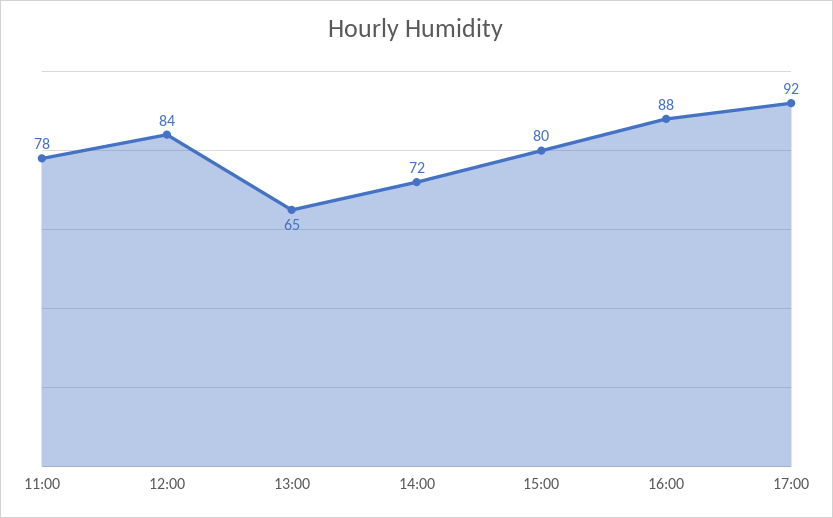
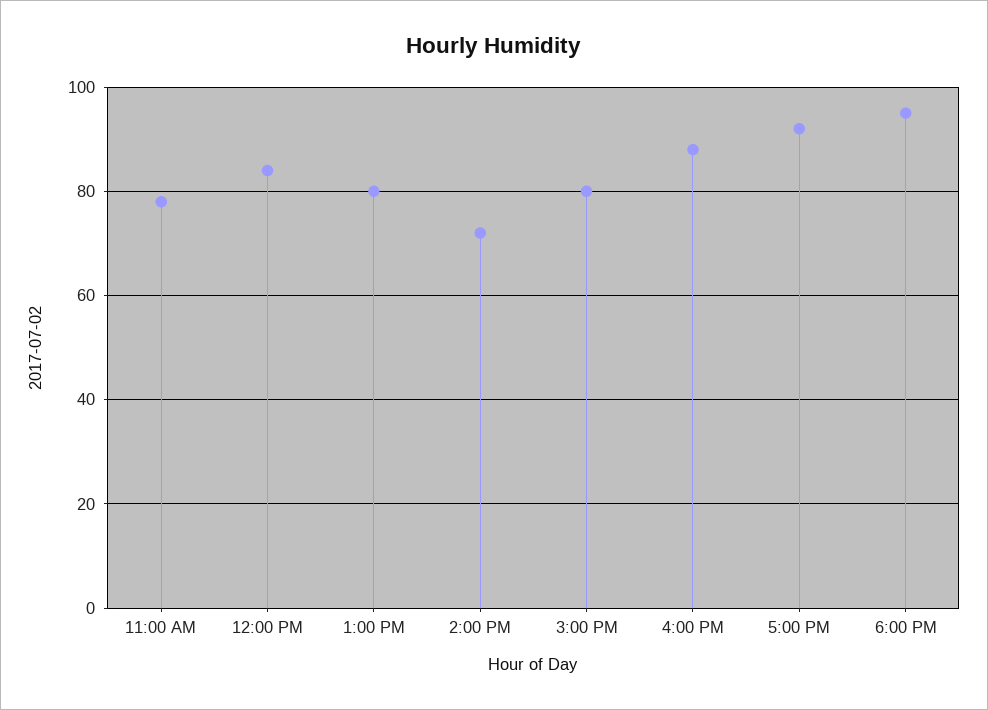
13:00: 65 -> 80
6:00 PM: none -> 95

